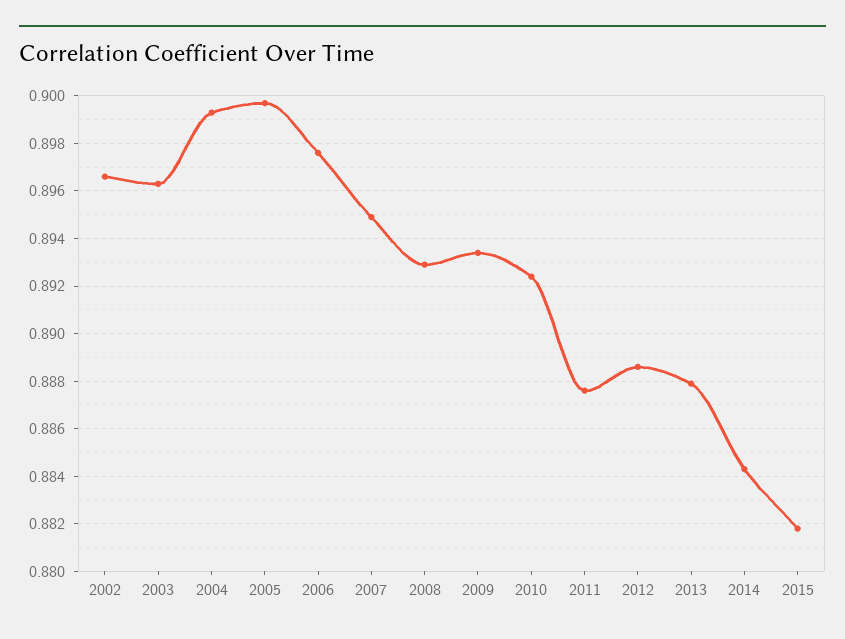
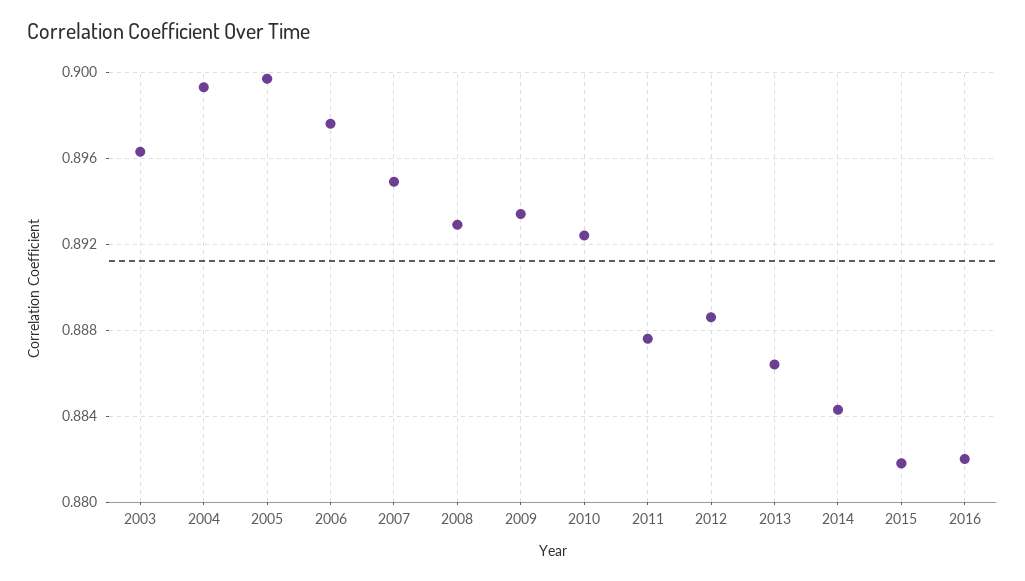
2002: 0.8965 -> none
2013: 0.888 -> 0.8865
2016: none -> 0.882

